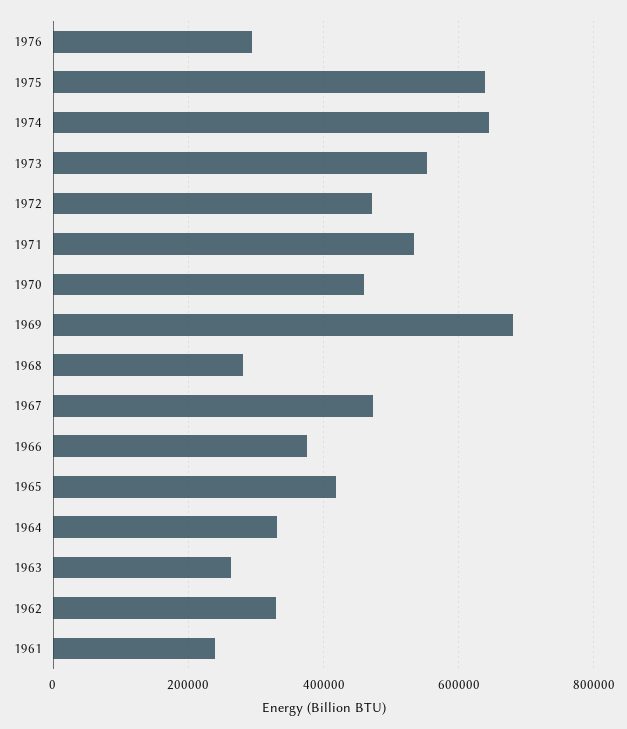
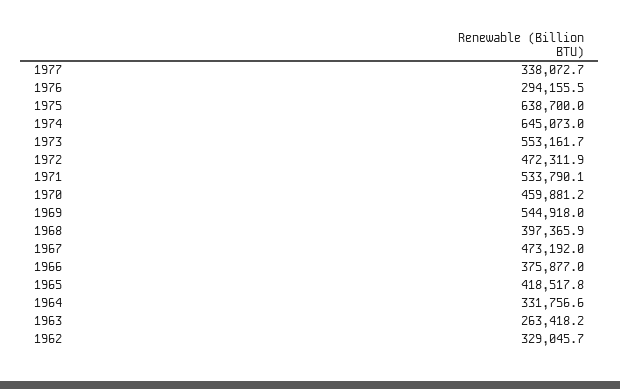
1969: 680000 -> 544918
1968: 280000 -> 397365.9
1961: 240000 -> none
1977: none -> 338072.7

